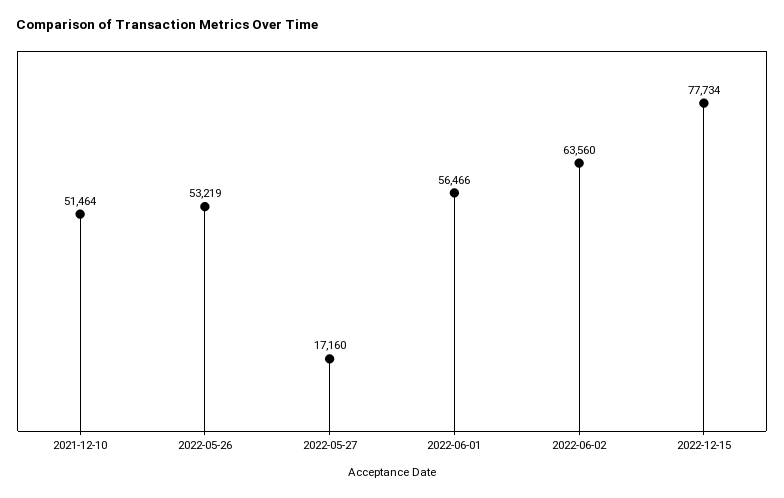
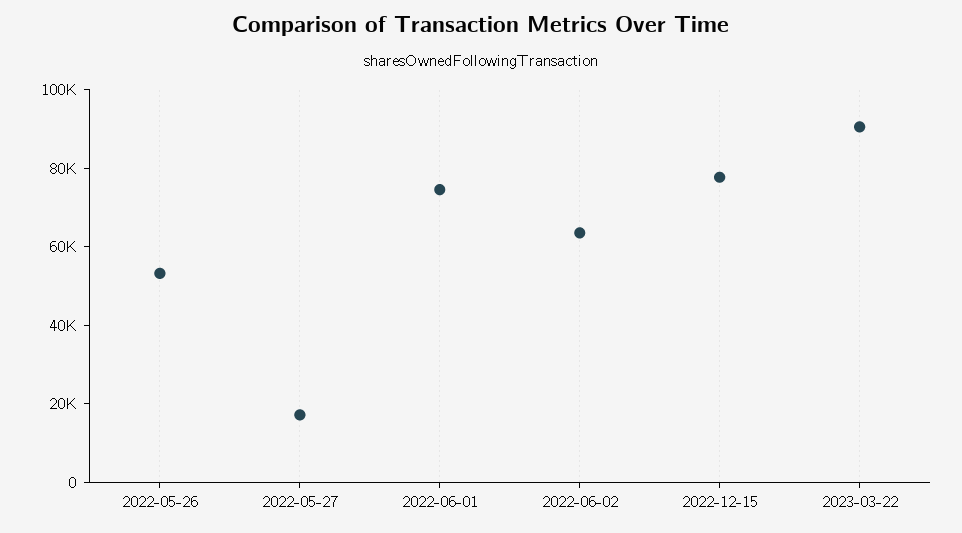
2021-12-10: 51464 -> none
2022-06-01: 56466 -> 75000
2023-03-22: none -> 90000

